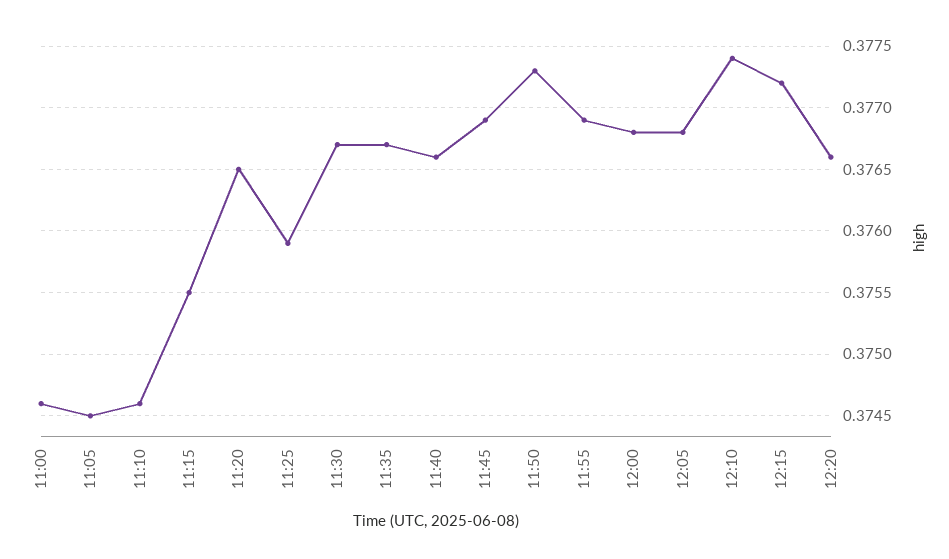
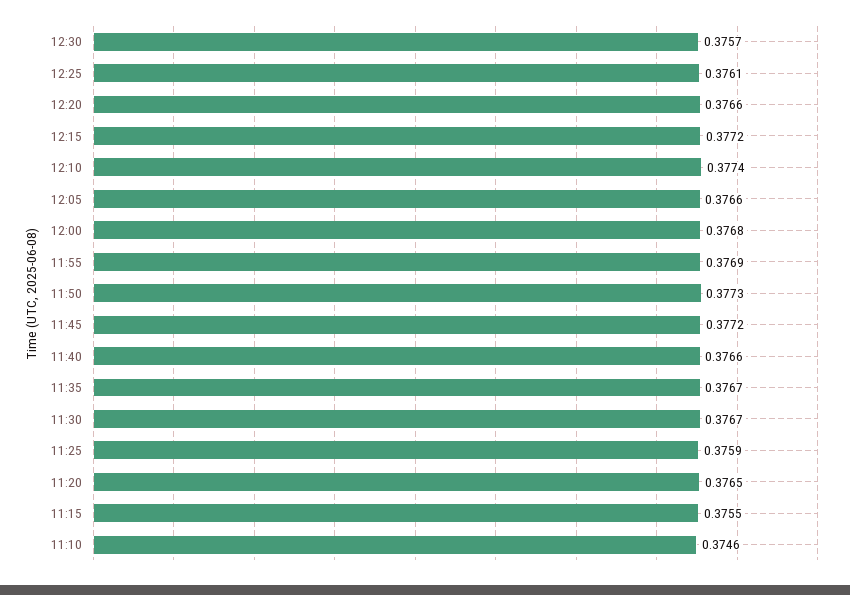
11:00: 0.3746 -> none
11:05: 0.3745 -> none
11:45: 0.3769 -> 0.3772
12:05: 0.3768 -> 0.3766
12:30: none -> 0.3757
12:25: none -> 0.3761

